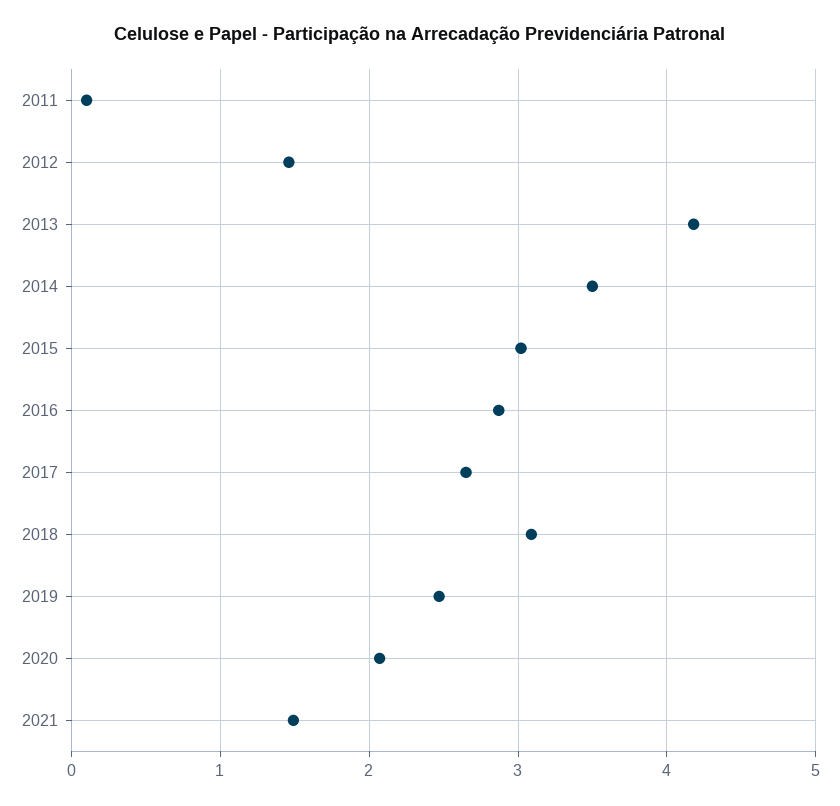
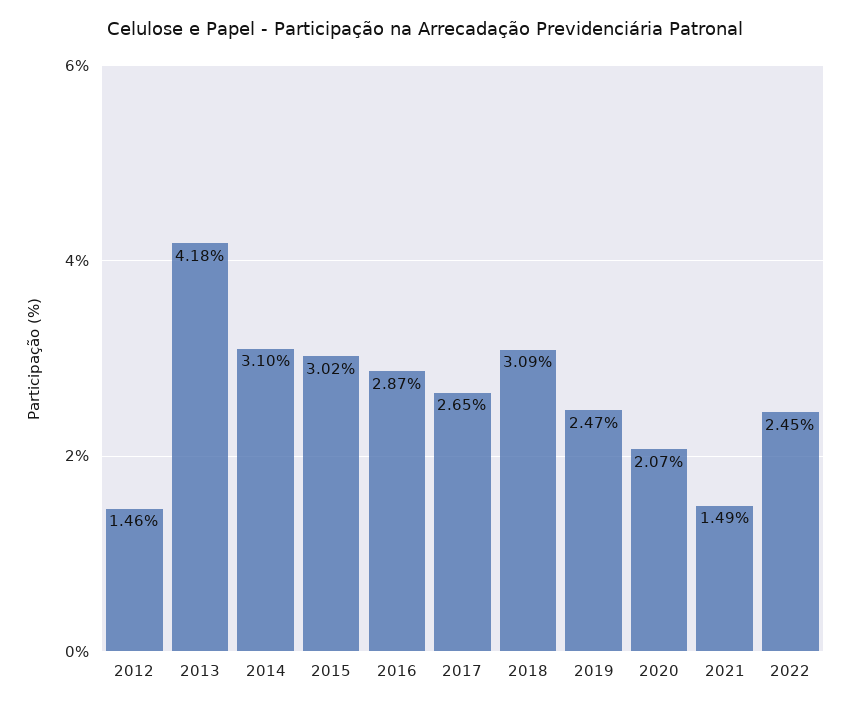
2011: 0.1 -> none
2014: 3.5 -> 3.1
2022: none -> 2.45

